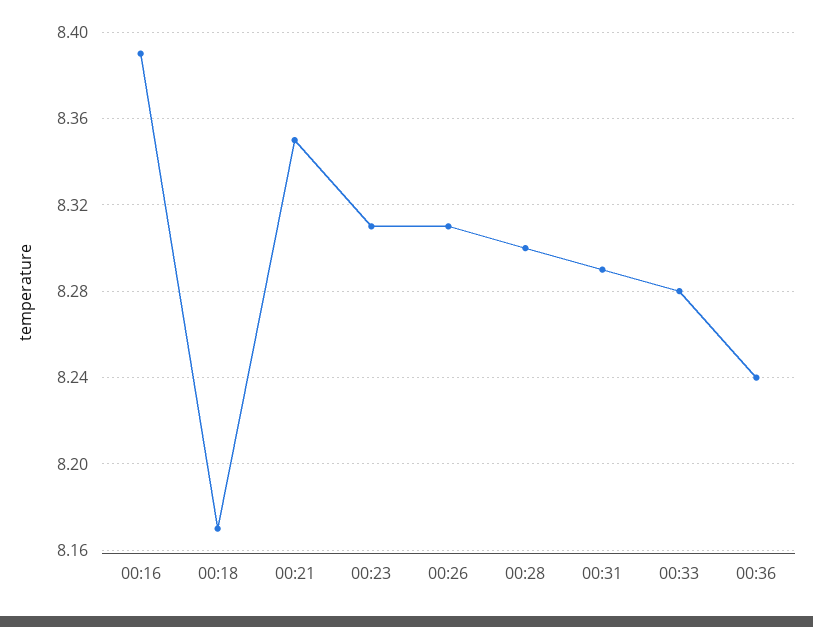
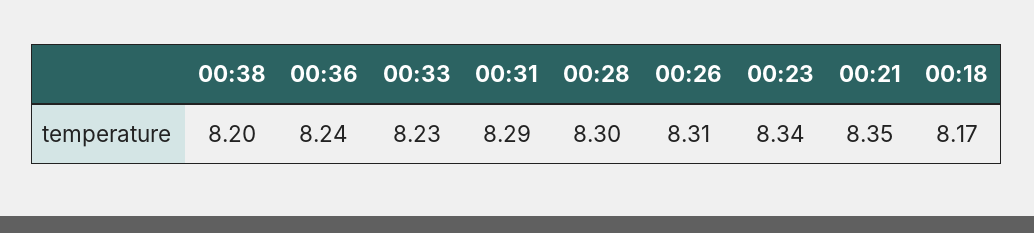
00:16: 8.39 -> none
00:23: 8.31 -> 8.34
00:33: 8.28 -> 8.23
00:38: none -> 8.2

